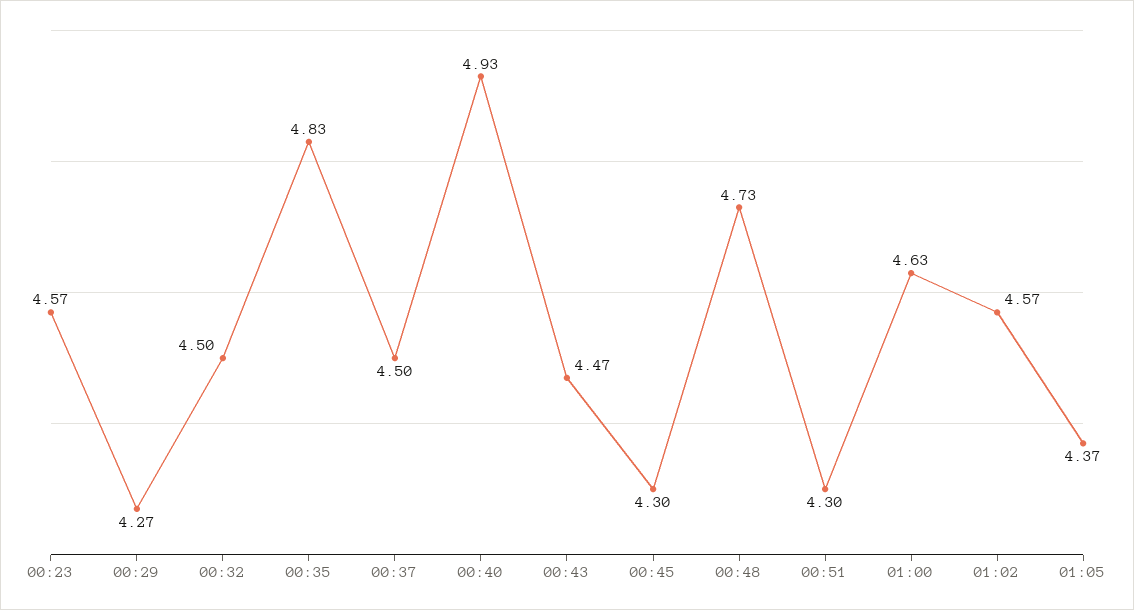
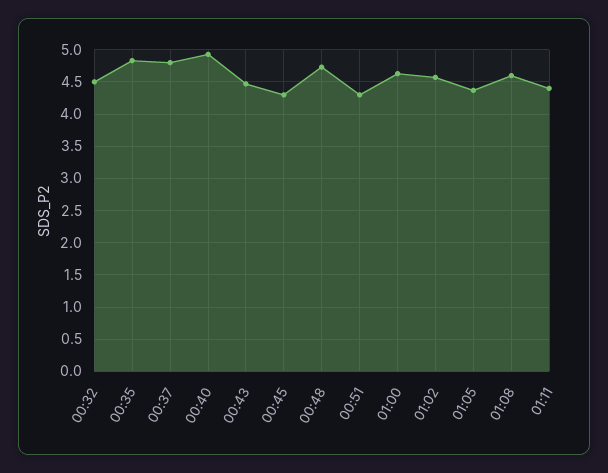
00:23: 4.57 -> none
00:29: 4.27 -> none
00:37: 4.5 -> 4.8
01:08: none -> 4.6
01:11: none -> 4.4

